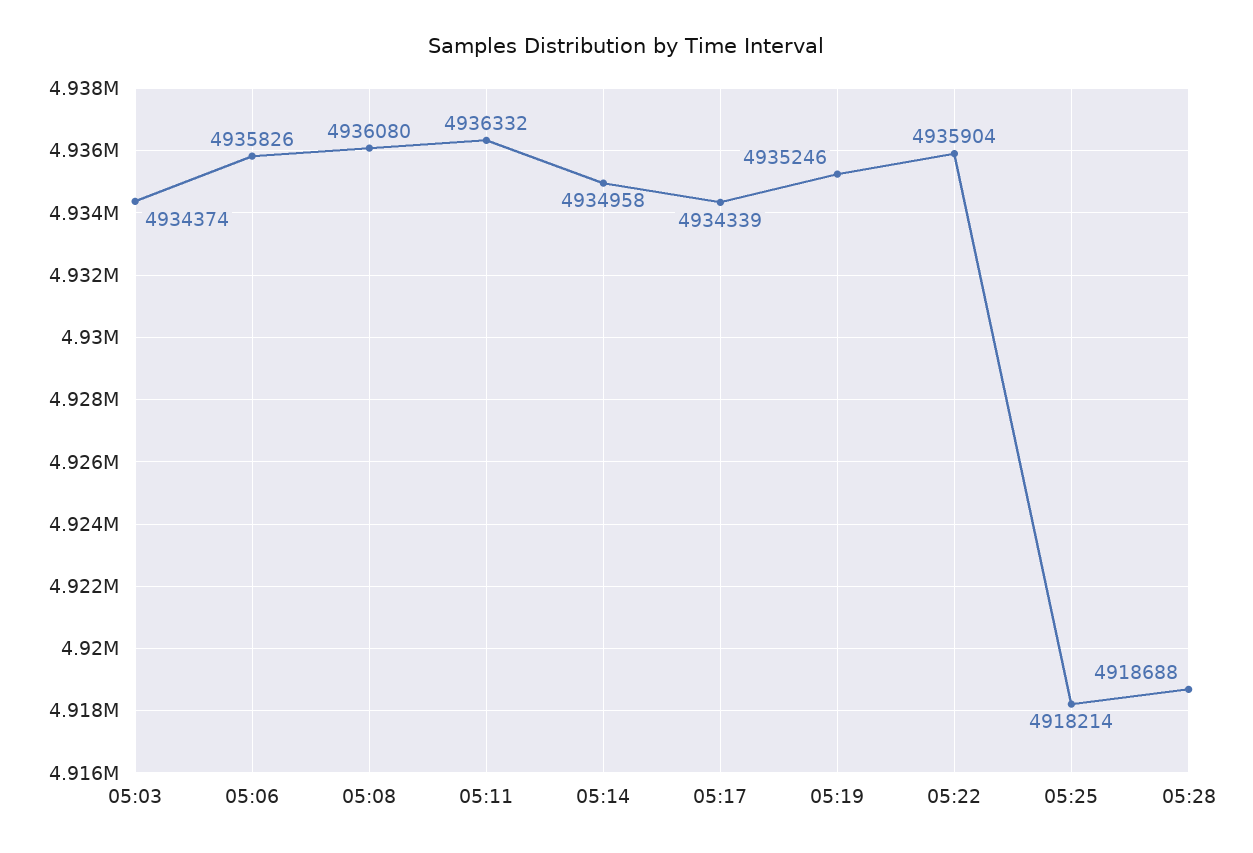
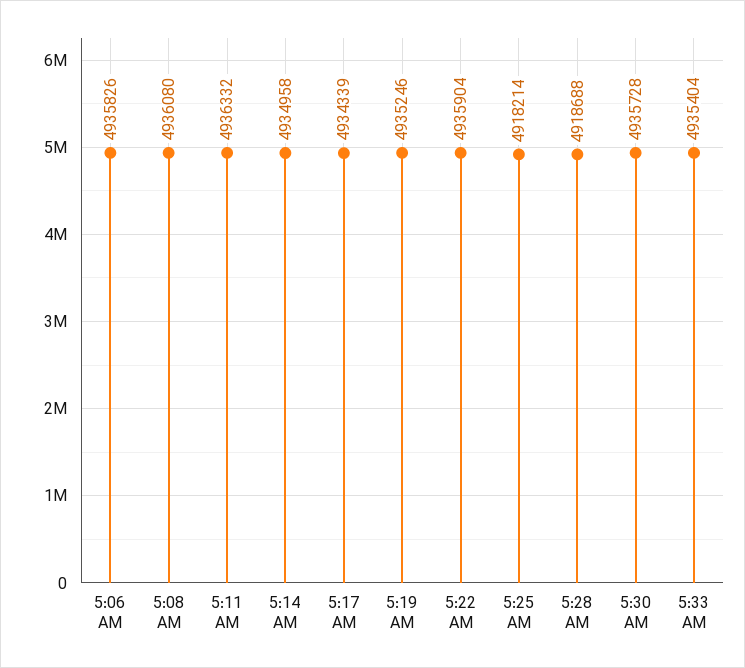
05:03: 4934374 -> none
5:30 AM: none -> 4935728
5:33 AM: none -> 4935404

